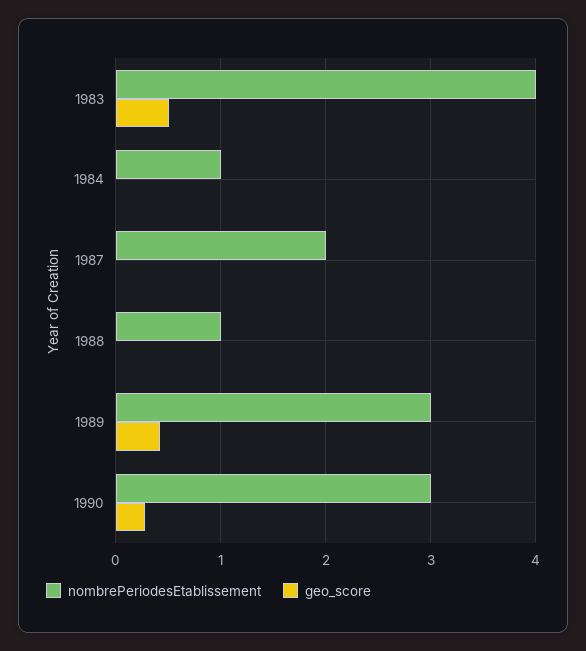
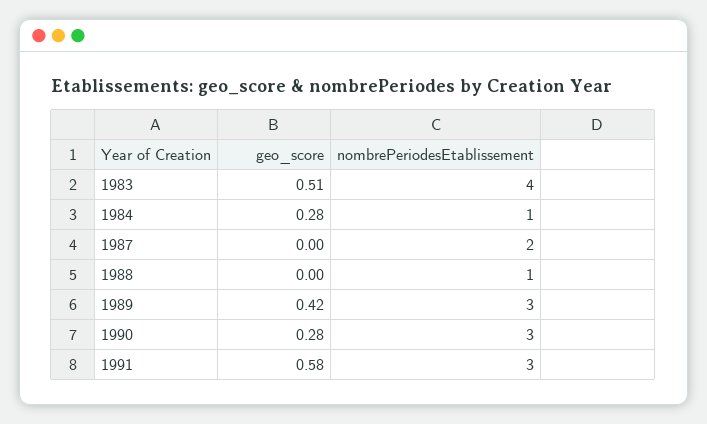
geo_score, 1984: 0 -> 0.28
geo_score, 1991: none -> 0.58
nombrePeriodesEtablissement, 1991: none -> 3

